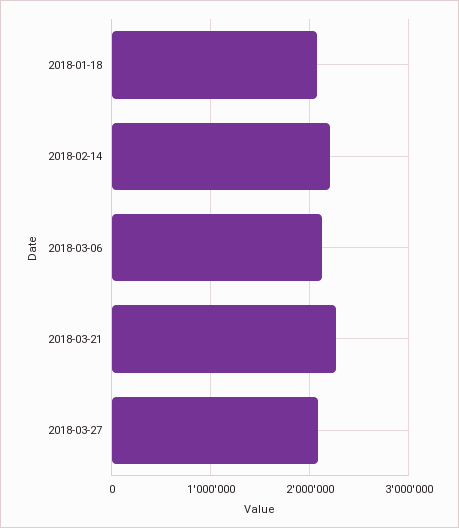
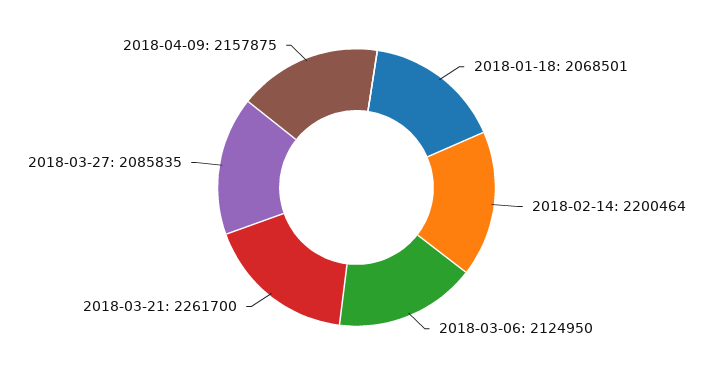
2018-04-09: none -> 2157875

